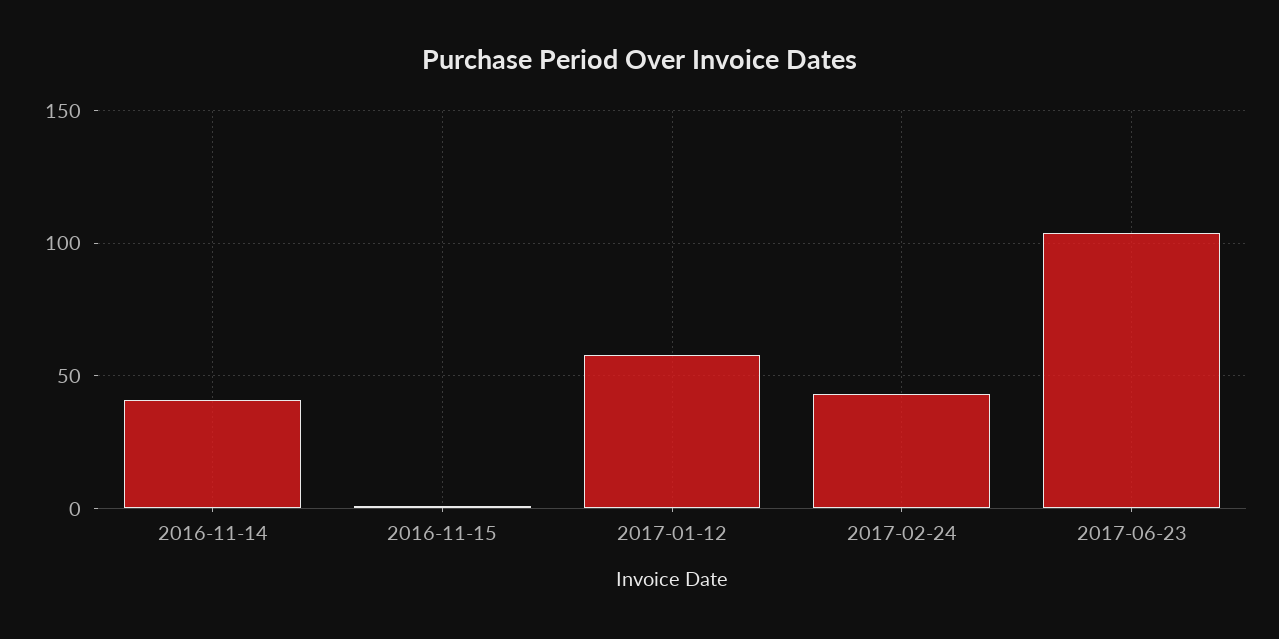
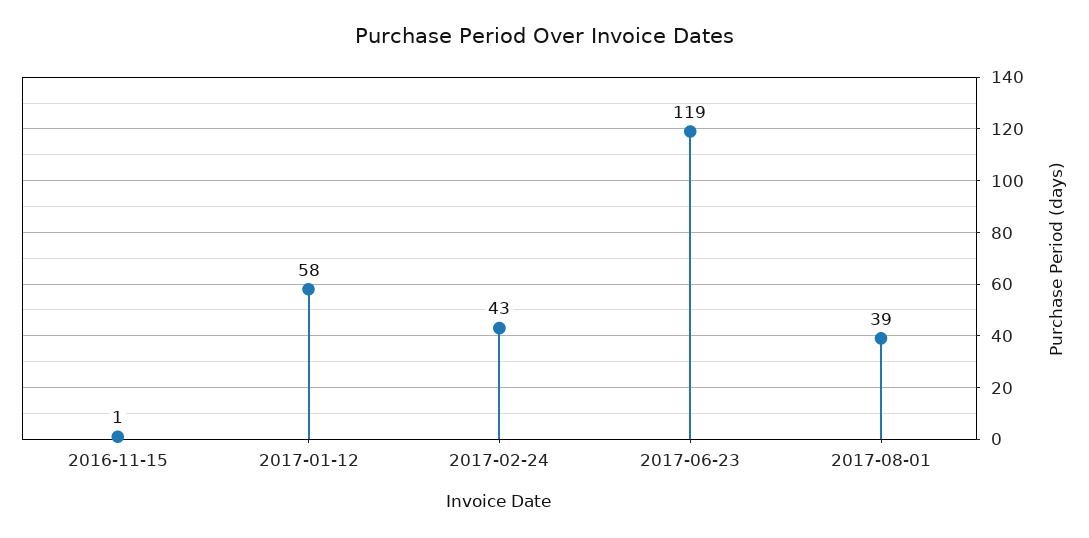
2016-11-14: 40 -> none
2017-06-23: 105 -> 119
2017-08-01: none -> 39

